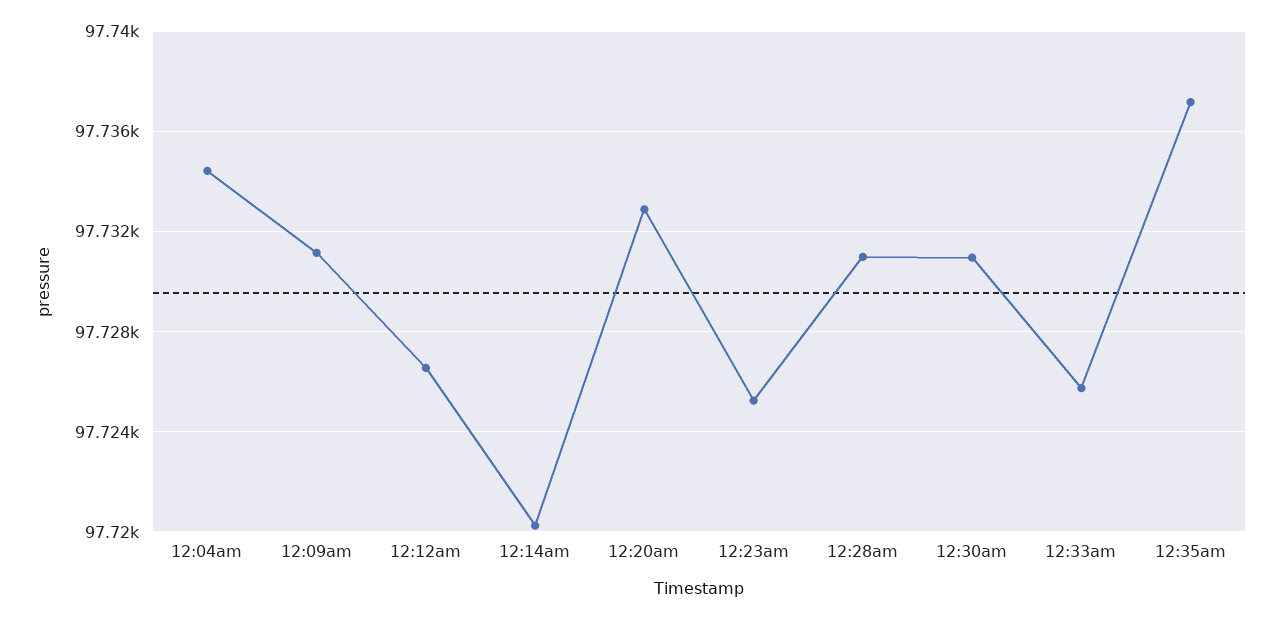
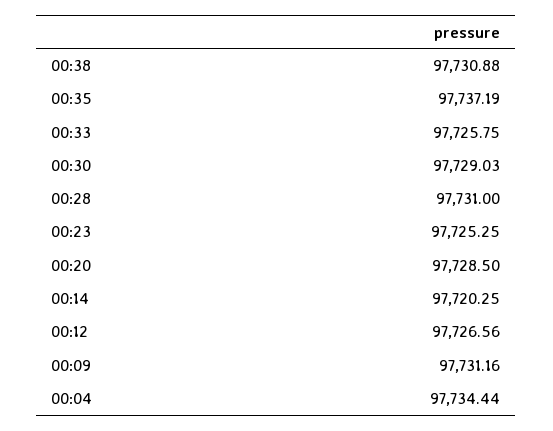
12:20am: 97733 -> 97728.5
12:30am: 97731 -> 97729.03
00:38: none -> 97730.88

